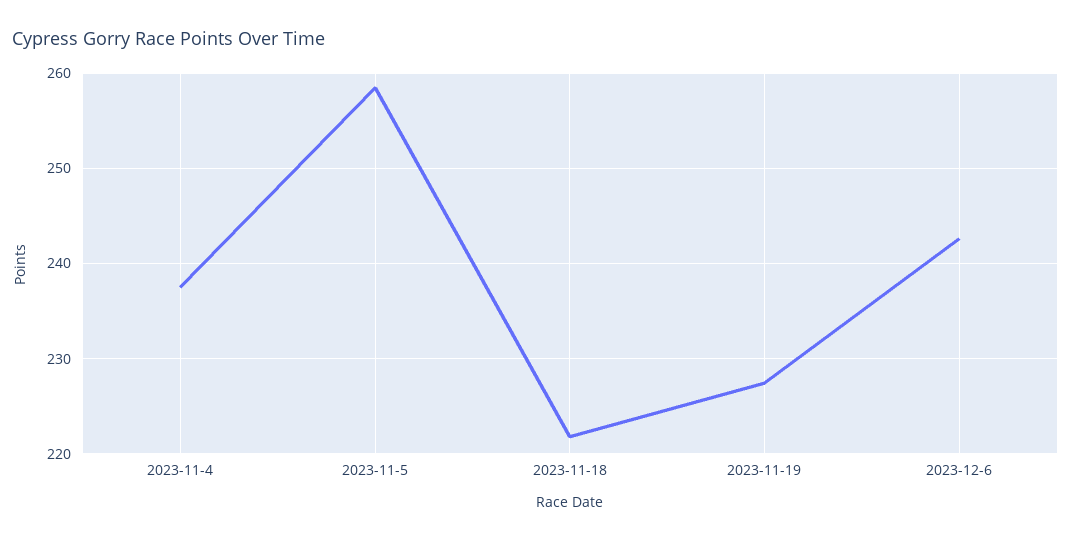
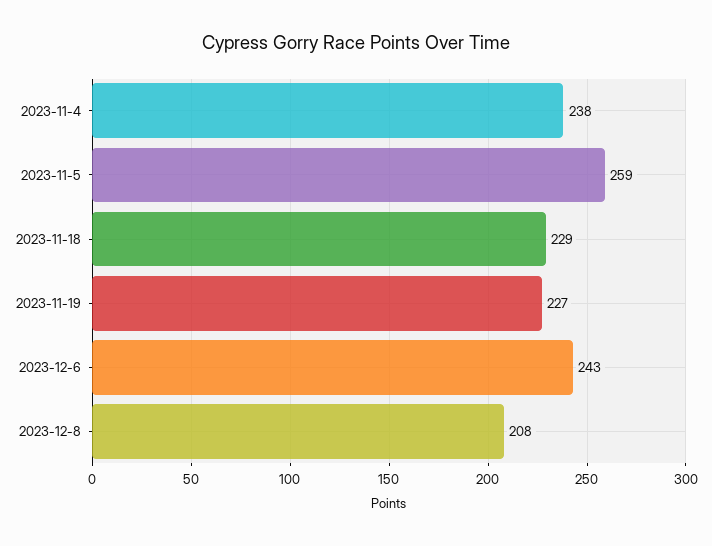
2023-11-18: 222 -> 229
2023-12-8: none -> 208

